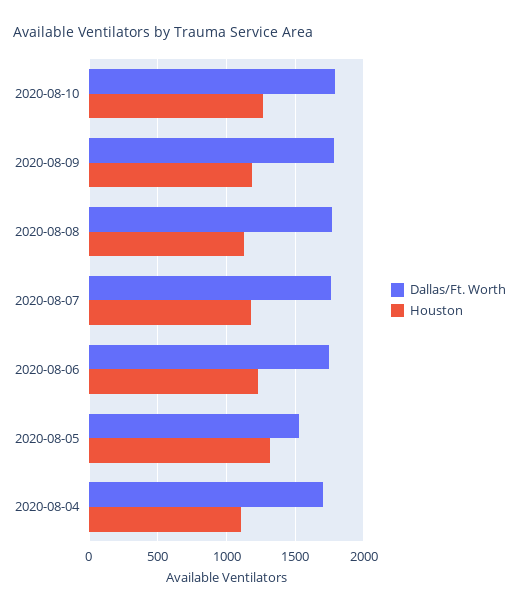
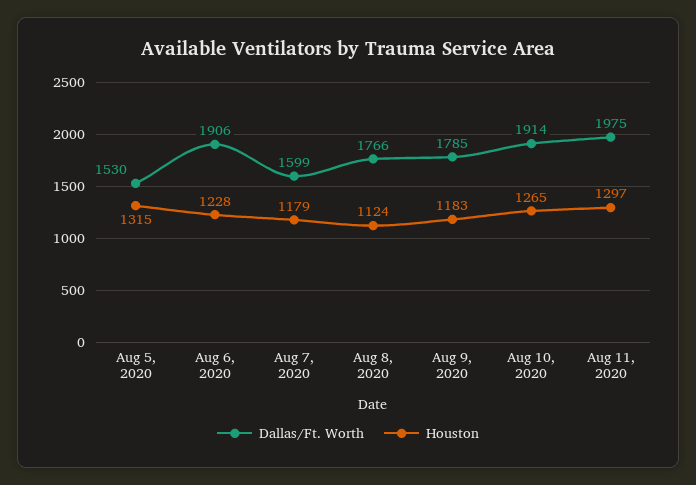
Dallas/Ft. Worth, 2020-08-10: 1800 -> 1914
Dallas/Ft. Worth, 2020-08-07: 1750 -> 1599
Dallas/Ft. Worth, 2020-08-06: 1750 -> 1906
Dallas/Ft. Worth, 2020-08-04: 1700 -> none
Houston, 2020-08-04: 1100 -> none
Dallas/Ft. Worth, Aug 11, 2020: none -> 1975
Houston, Aug 11, 2020: none -> 1297

